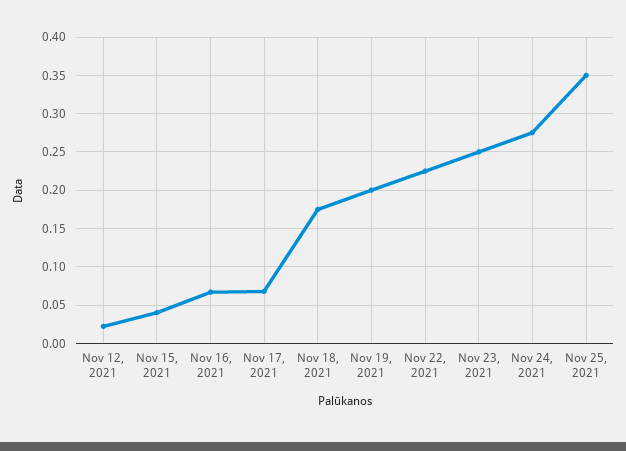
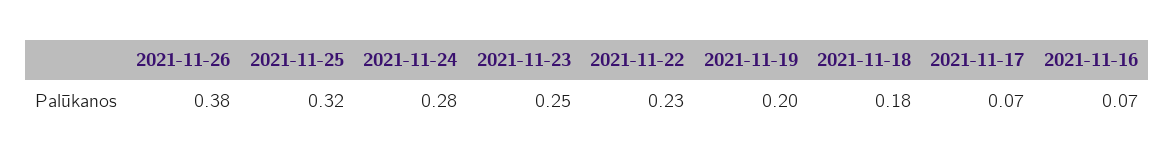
Nov 12, 2021: 0.02 -> none
Nov 15, 2021: 0.04 -> none
Nov 25, 2021: 0.35 -> 0.32
2021-11-26: none -> 0.38

